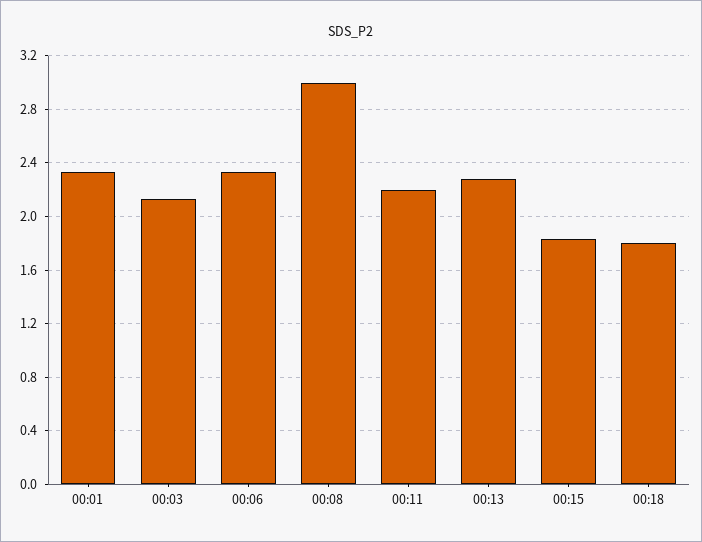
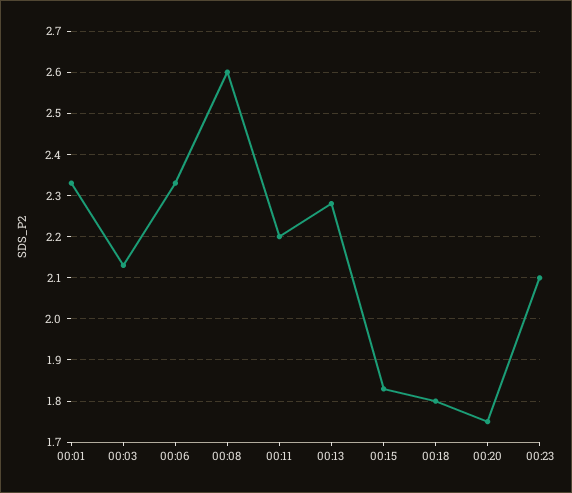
00:08: 3 -> 2.6
00:20: none -> 1.75
00:23: none -> 2.1

